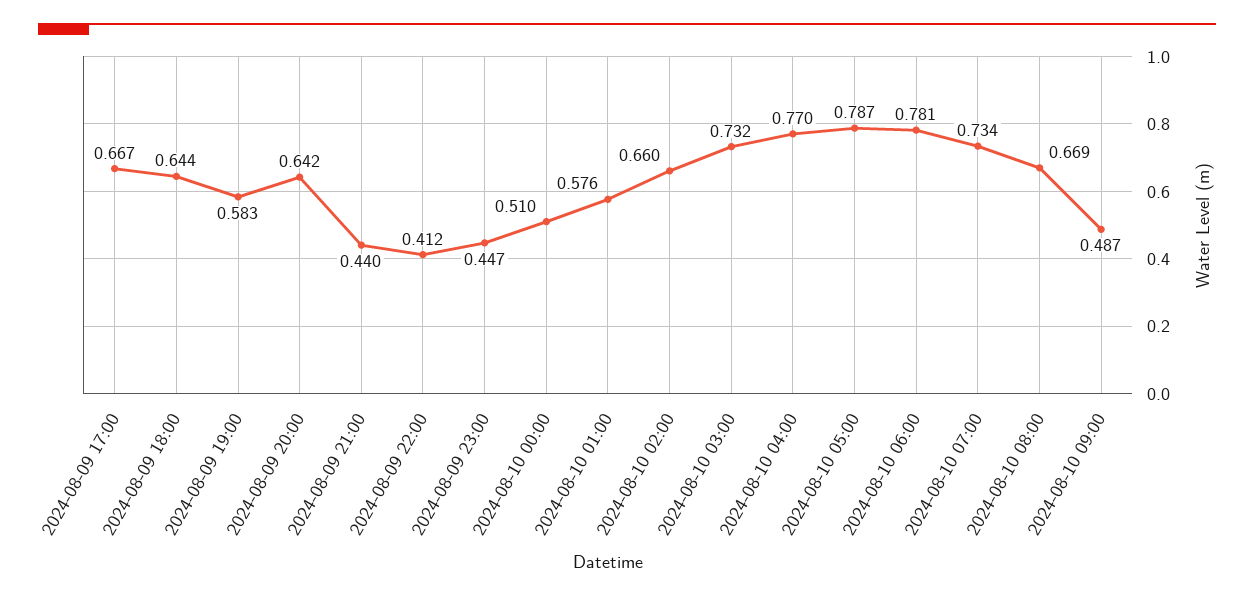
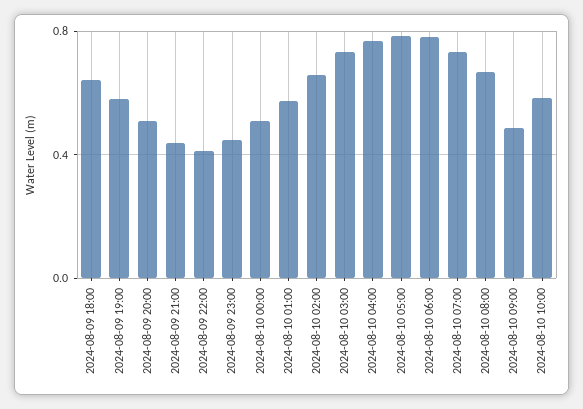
2024-08-09 17:00: 0.667 -> none
2024-08-09 20:00: 0.642 -> 0.5
2024-08-10 10:00: none -> 0.6

